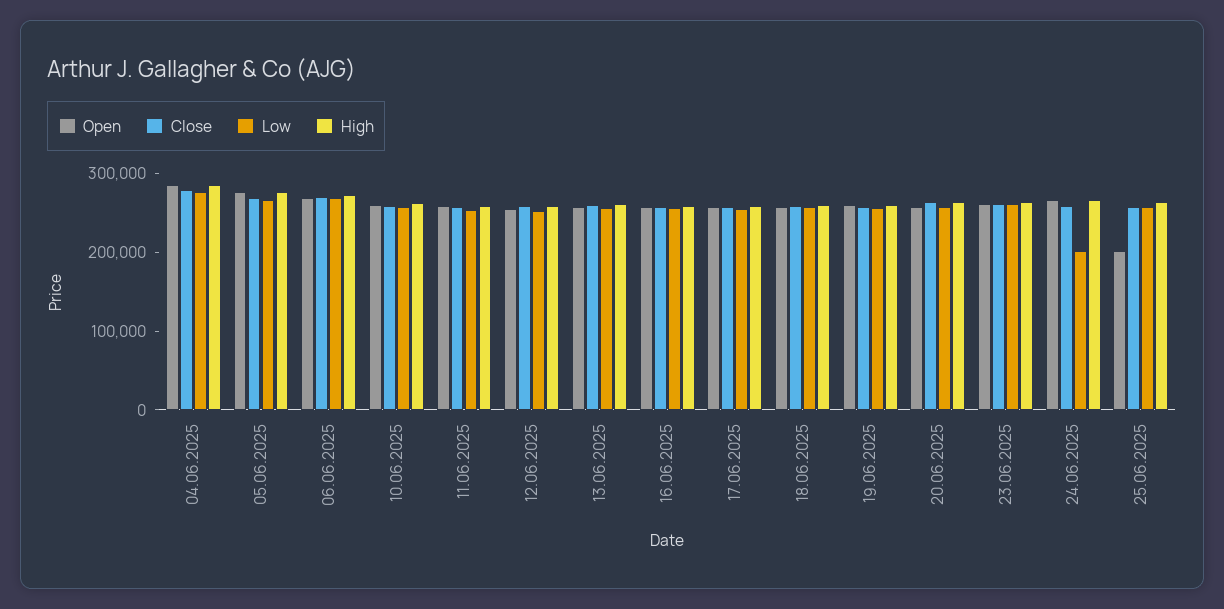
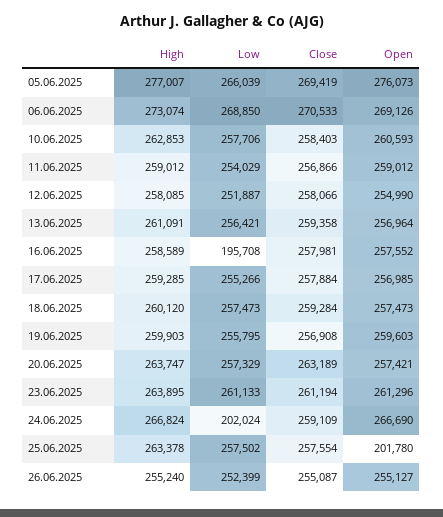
Open, 04.06.2025: 280000 -> none
Close, 04.06.2025: 280000 -> none
Low, 04.06.2025: 280000 -> none
High, 04.06.2025: 280000 -> none
Low, 16.06.2025: 260000 -> 195708
High, 26.06.2025: none -> 255240
Low, 26.06.2025: none -> 252399
Close, 26.06.2025: none -> 255087
Open, 26.06.2025: none -> 255127

